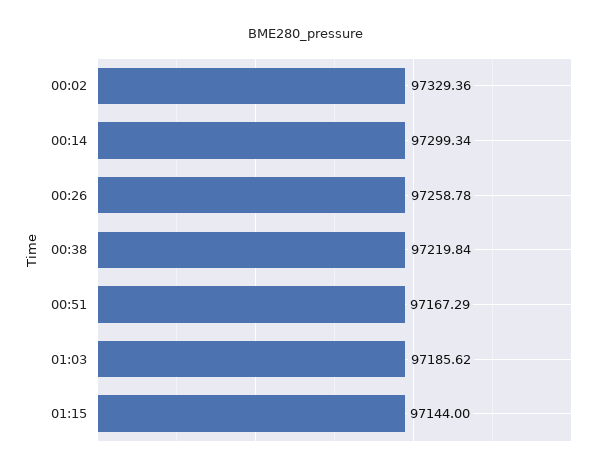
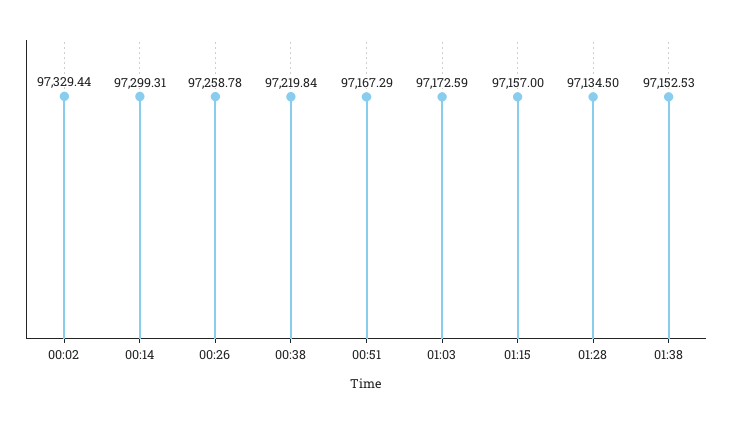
00:02: 97329.36 -> 97329.44
00:14: 97299.34 -> 97299.31
01:03: 97185.62 -> 97172.59
01:15: 97144 -> 97157
01:28: none -> 97134.5
01:38: none -> 97152.53

